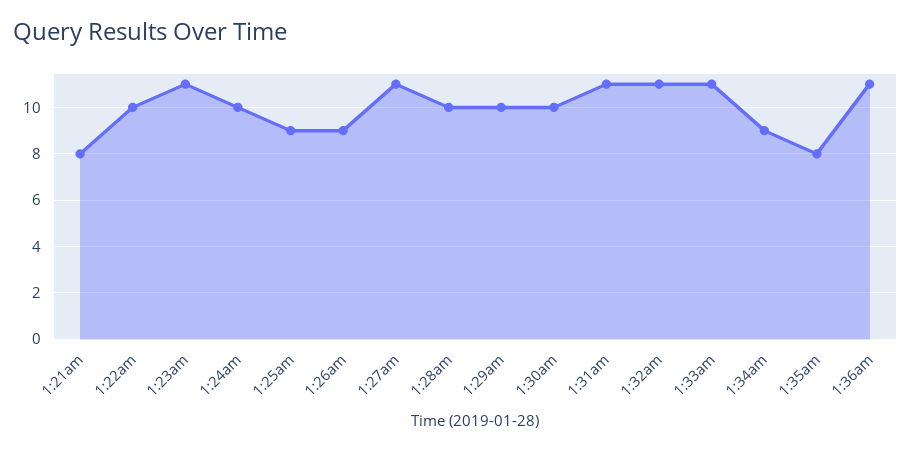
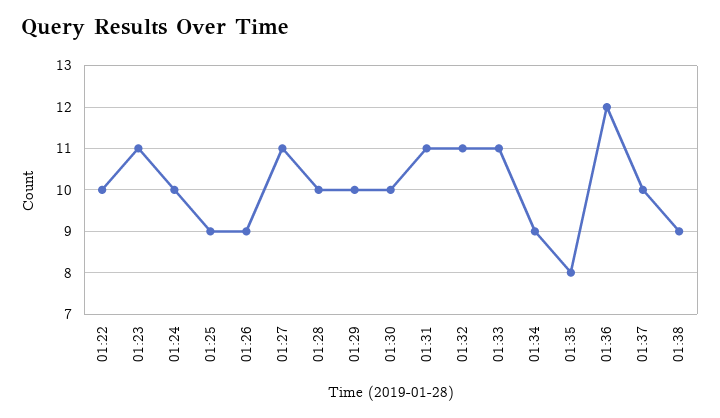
1:21am: 8 -> none
1:36am: 11 -> 12
01:37: none -> 10
01:38: none -> 9

